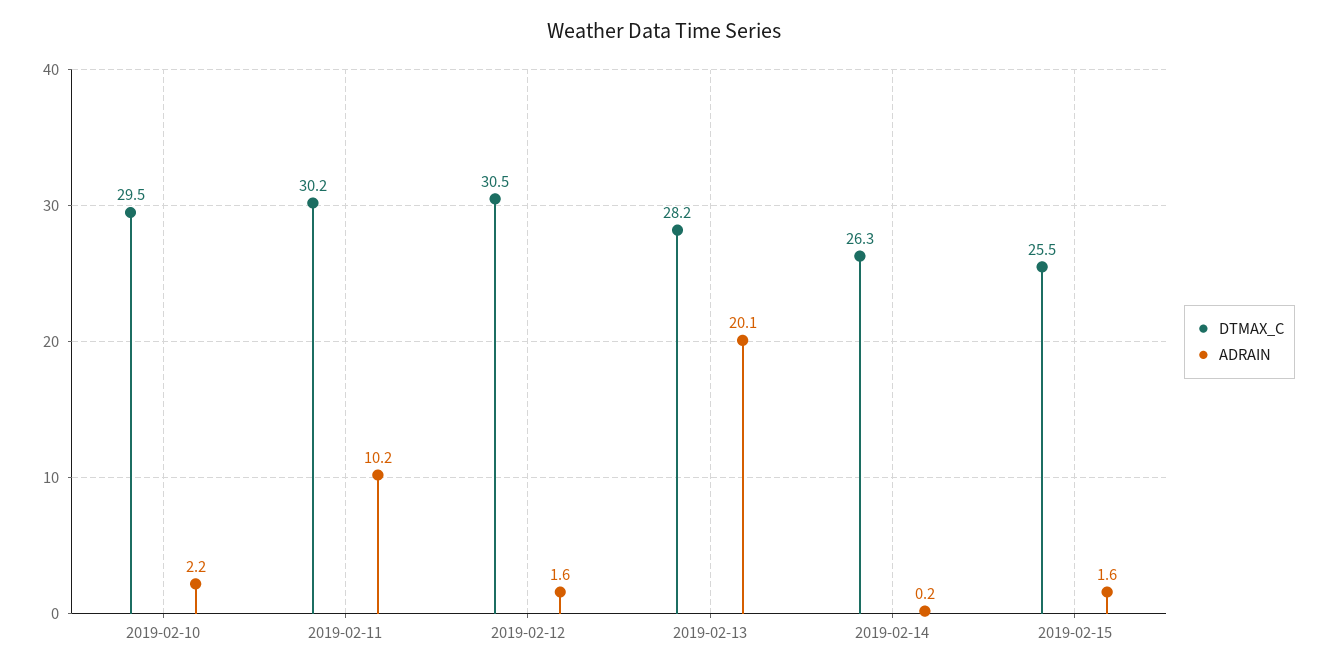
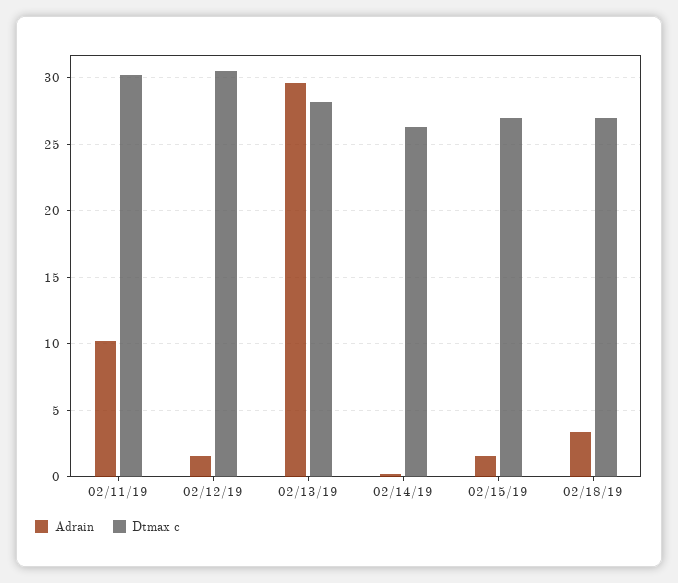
DTMAX_C, 2019-02-10: 29.5 -> none
ADRAIN, 2019-02-10: 2.2 -> none
ADRAIN, 2019-02-13: 20.1 -> 29.5
DTMAX_C, 2019-02-15: 25.5 -> 27
ADRAIN, 02/18/19: none -> 3.5
DTMAX_C, 02/18/19: none -> 27

